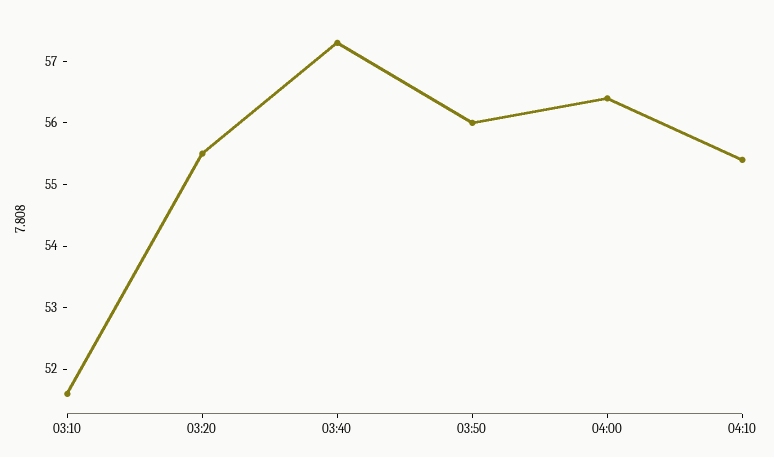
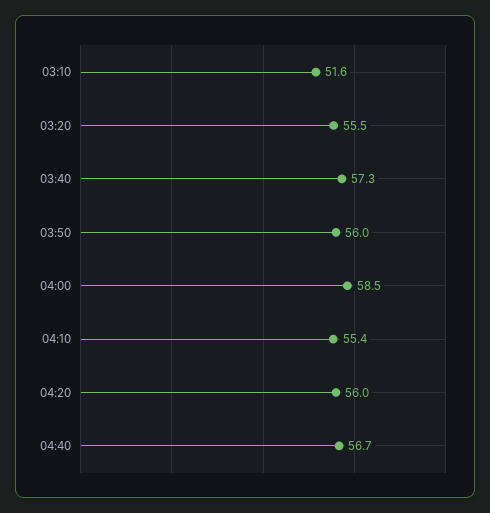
04:00: 56.5 -> 58.5
04:20: none -> 56
04:40: none -> 56.7

